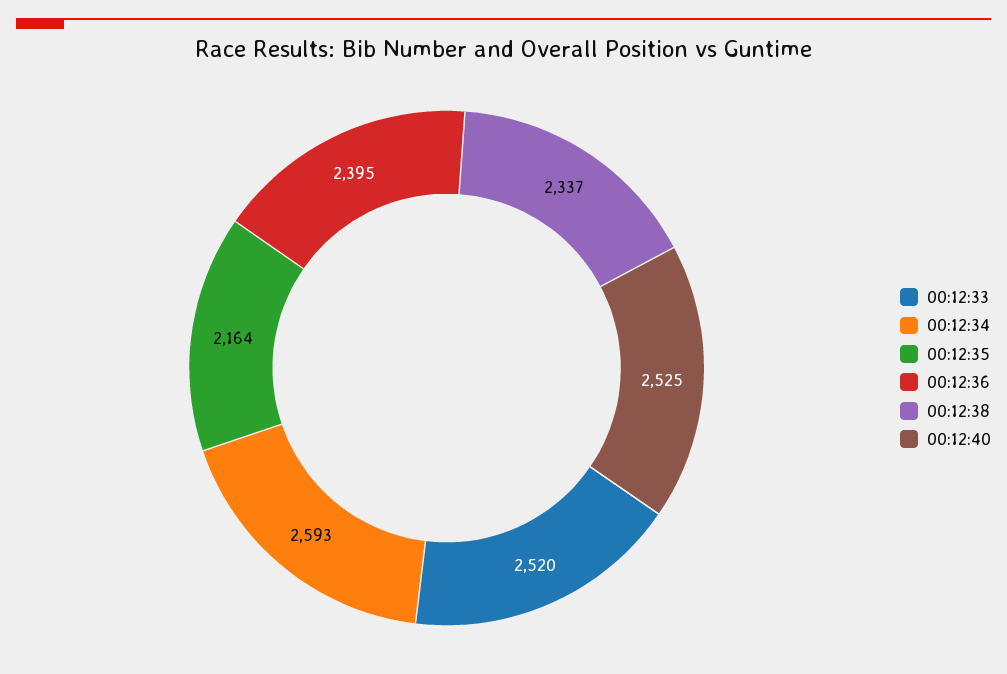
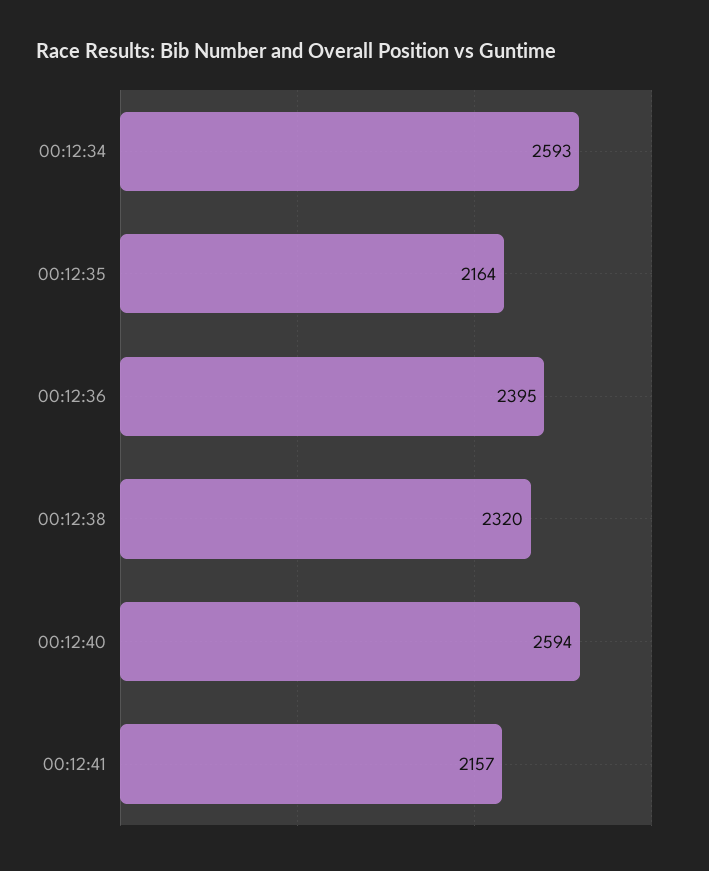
00:12:33: 2520 -> none
00:12:38: 2337 -> 2320
00:12:40: 2525 -> 2594
00:12:41: none -> 2157

